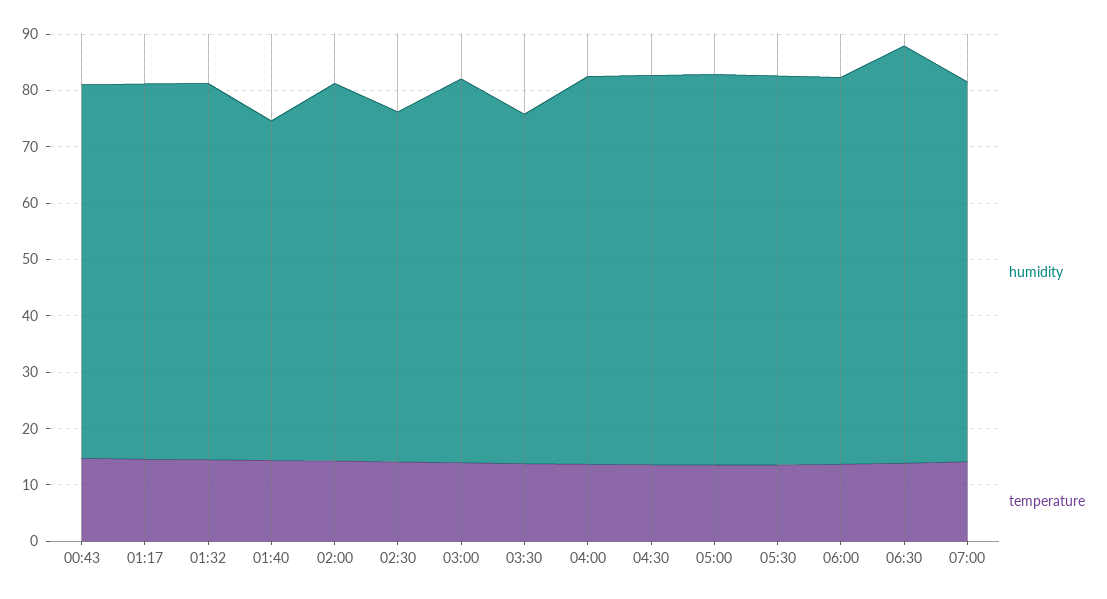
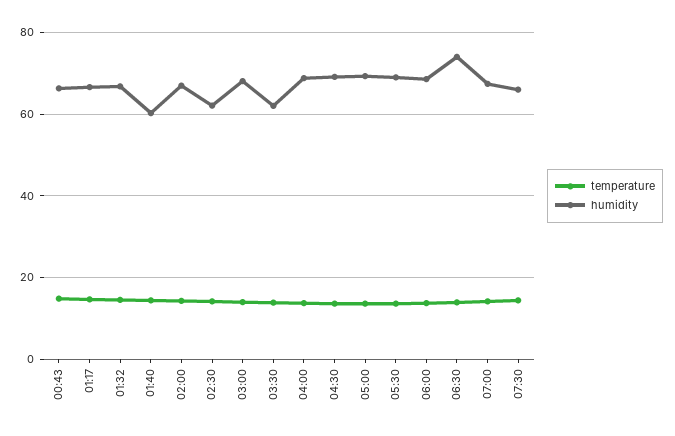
temperature, 07:30: none -> 14
humidity, 07:30: none -> 66

